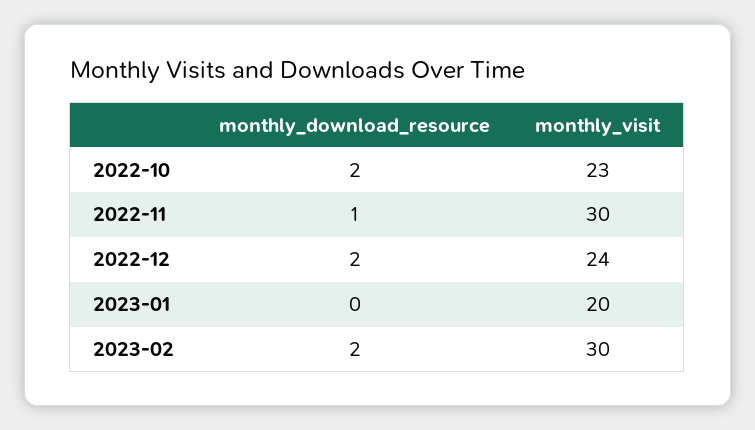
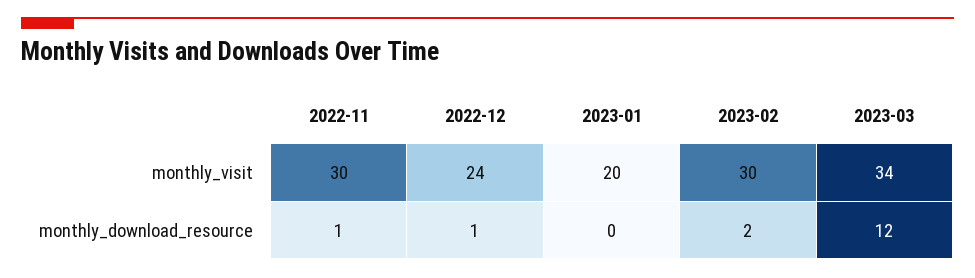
monthly_download_resource, 2022-10: 2 -> none
monthly_visit, 2022-10: 23 -> none
monthly_download_resource, 2022-12: 2 -> 1
monthly_visit, 2023-03: none -> 34
monthly_download_resource, 2023-03: none -> 12

